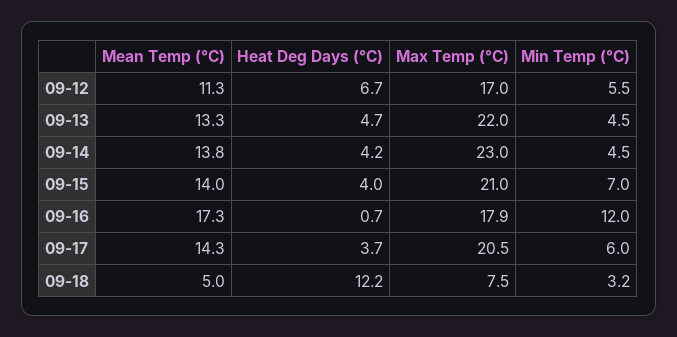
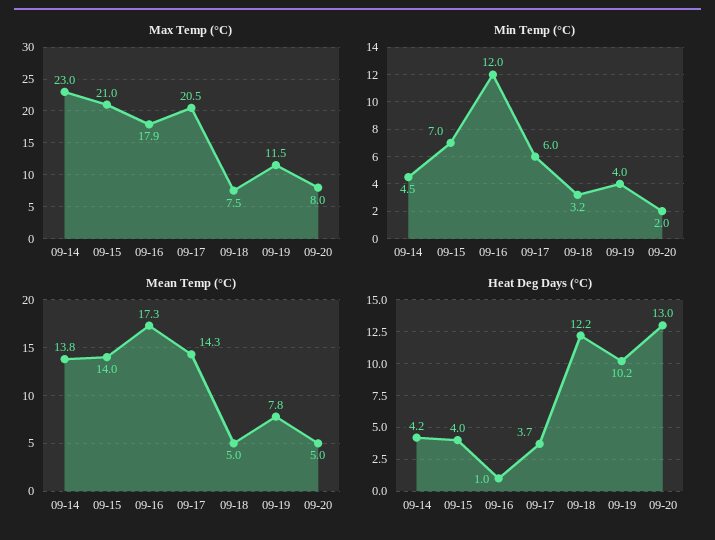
Mean Temp (°C), 09-12: 11.3 -> none
Heat Deg Days (°C), 09-12: 6.7 -> none
Max Temp (°C), 09-12: 17 -> none
Min Temp (°C), 09-12: 5.5 -> none
Mean Temp (°C), 09-13: 13.3 -> none
Heat Deg Days (°C), 09-13: 4.7 -> none
Max Temp (°C), 09-13: 22 -> none
Min Temp (°C), 09-13: 4.5 -> none
Heat Deg Days (°C), 09-16: 0.7 -> 1
Max Temp (°C), 09-19: none -> 11.5
Max Temp (°C), 09-20: none -> 8
Min Temp (°C), 09-19: none -> 4
Min Temp (°C), 09-20: none -> 2
Mean Temp (°C), 09-19: none -> 7.8
Mean Temp (°C), 09-20: none -> 5
Heat Deg Days (°C), 09-19: none -> 10.2
Heat Deg Days (°C), 09-20: none -> 13

